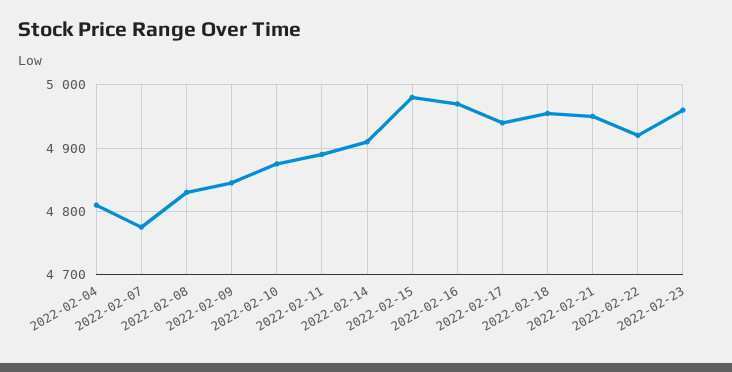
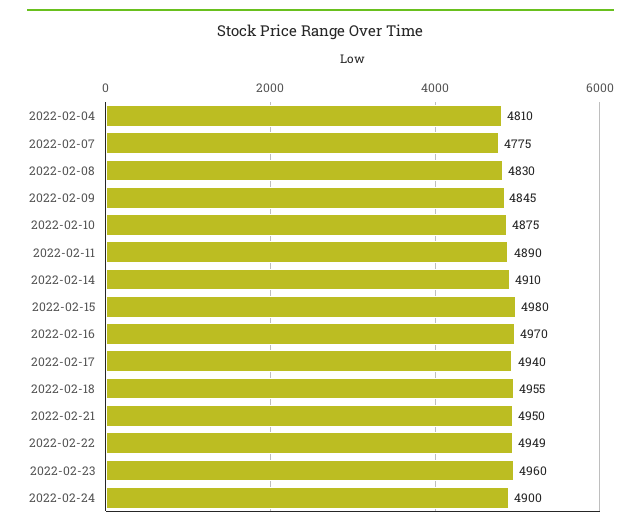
2022-02-22: 4920 -> 4949
2022-02-24: none -> 4900

